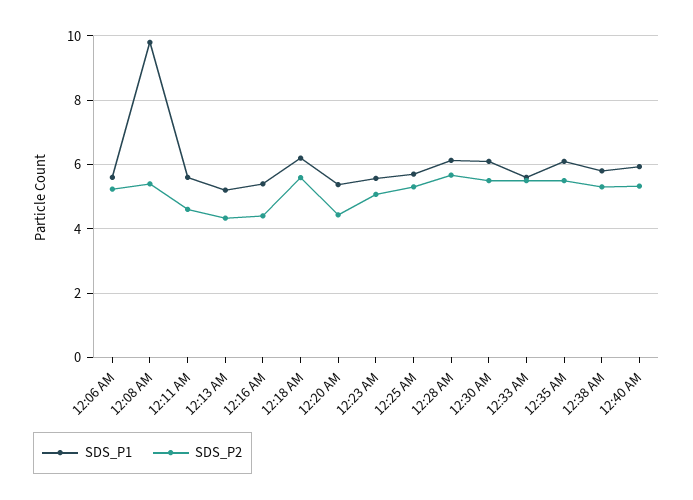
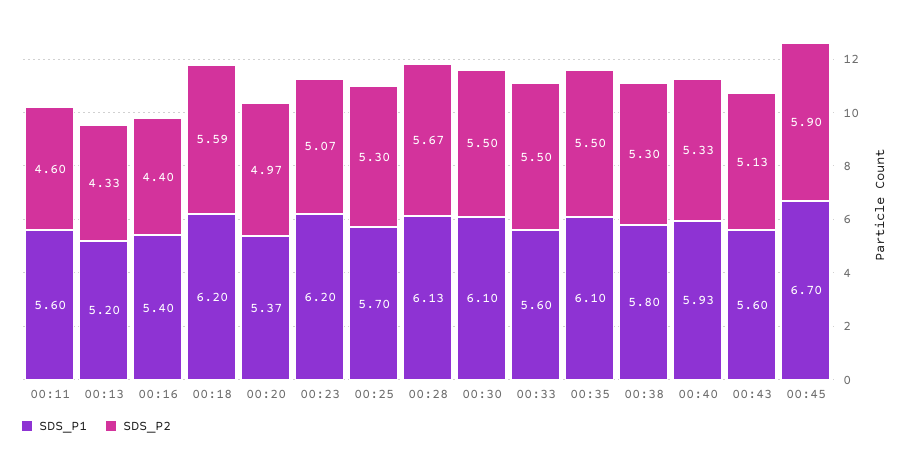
SDS_P1, 12:06 AM: 5.6 -> none
SDS_P2, 12:06 AM: 5.2 -> none
SDS_P1, 12:08 AM: 9.8 -> none
SDS_P2, 12:08 AM: 5.4 -> none
SDS_P2, 12:20 AM: 4.4 -> 4.97
SDS_P1, 12:23 AM: 5.6 -> 6.2
SDS_P1, 00:43: none -> 5.6
SDS_P2, 00:43: none -> 5.13
SDS_P1, 00:45: none -> 6.7
SDS_P2, 00:45: none -> 5.9

